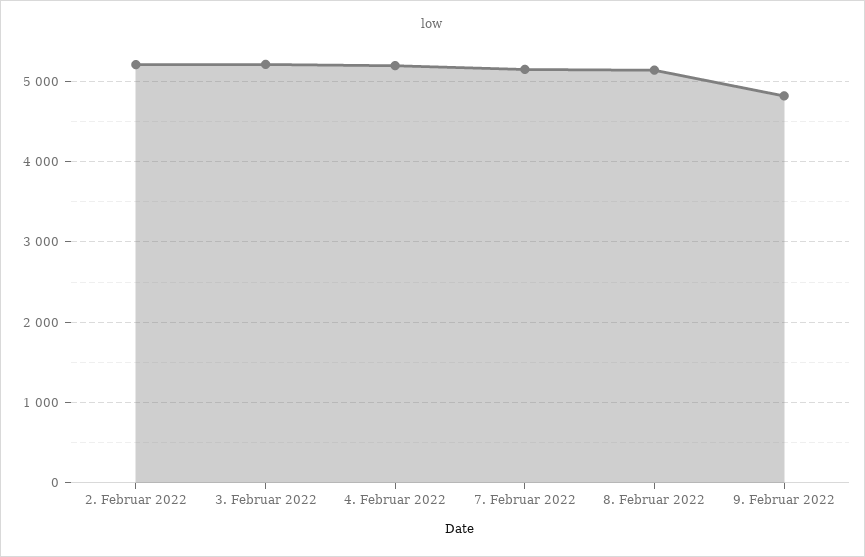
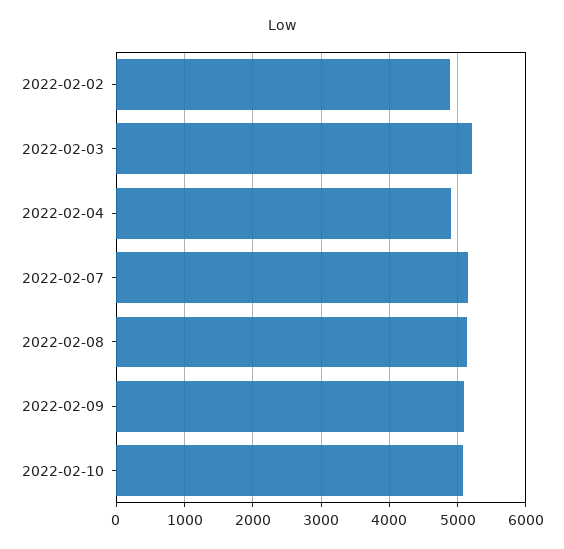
2. Februar 2022: 5200 -> 4900
4. Februar 2022: 5200 -> 4900
9. Februar 2022: 4800 -> 5100
2022-02-10: none -> 5100

